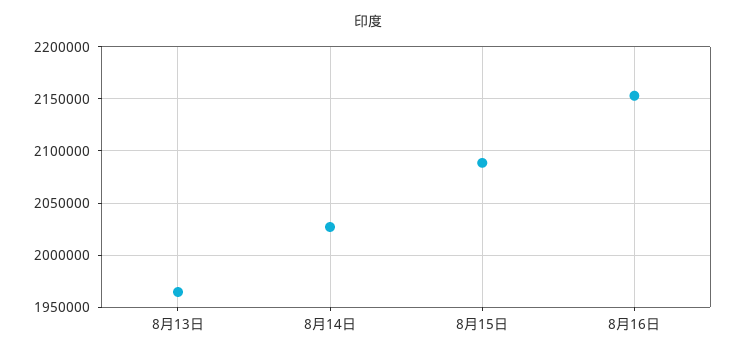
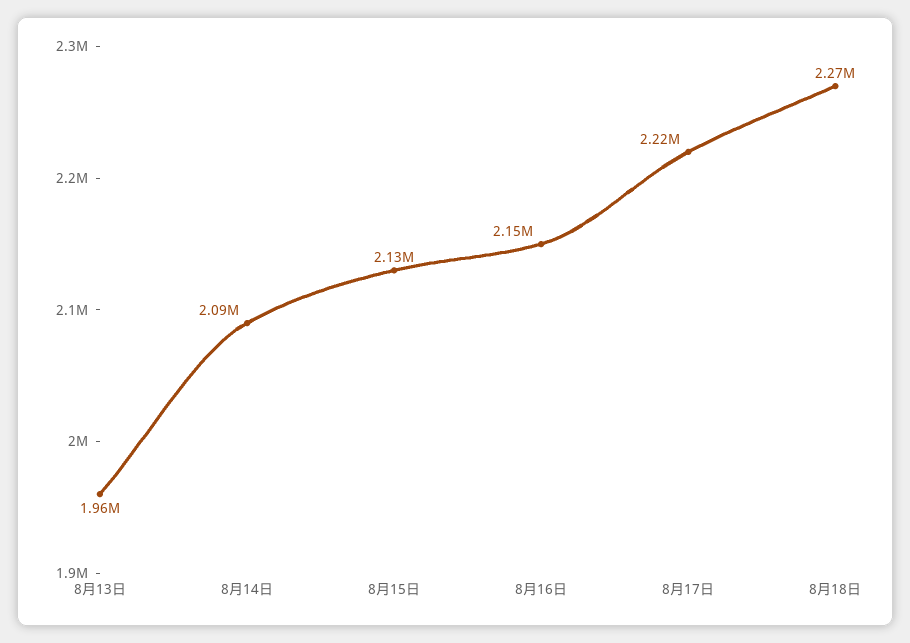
8月14日: 2030000 -> 2090000
8月15日: 2090000 -> 2130000
8月17日: none -> 2220000
8月18日: none -> 2270000

